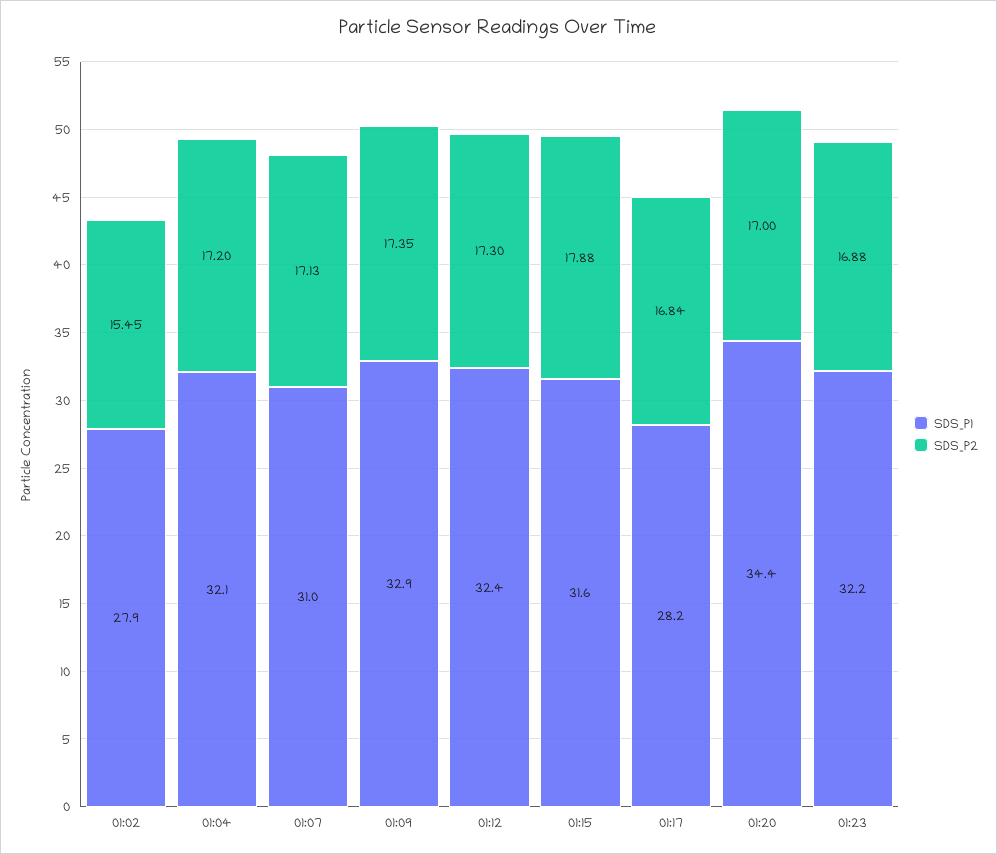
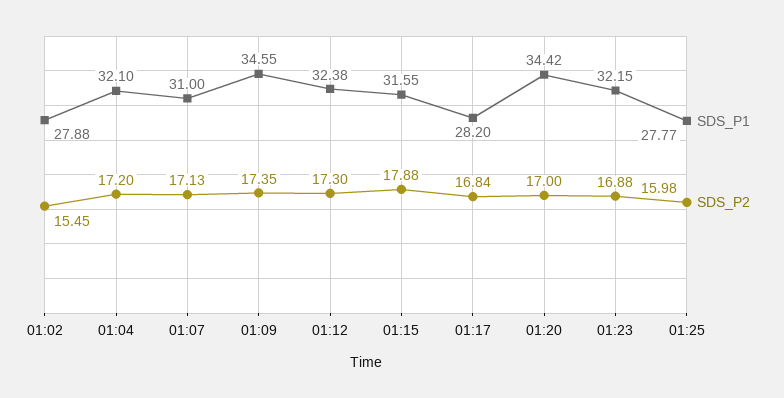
SDS_P1, 01:09: 32.9 -> 34.55
SDS_P1, 01:25: none -> 27.77
SDS_P2, 01:25: none -> 15.98

